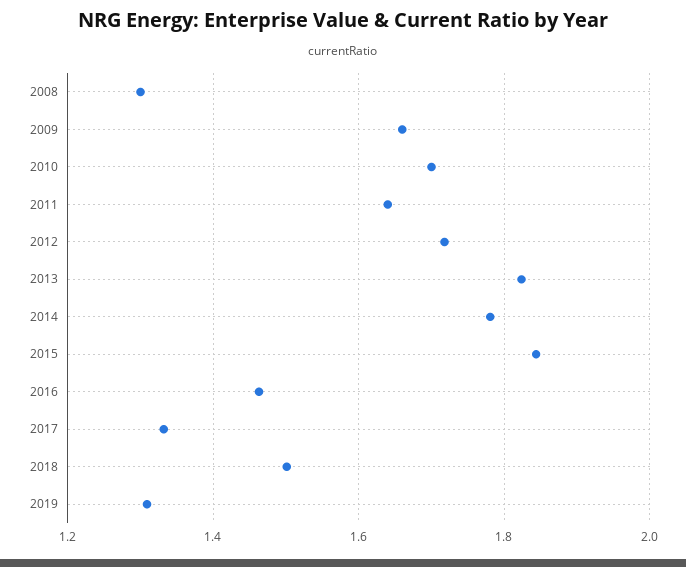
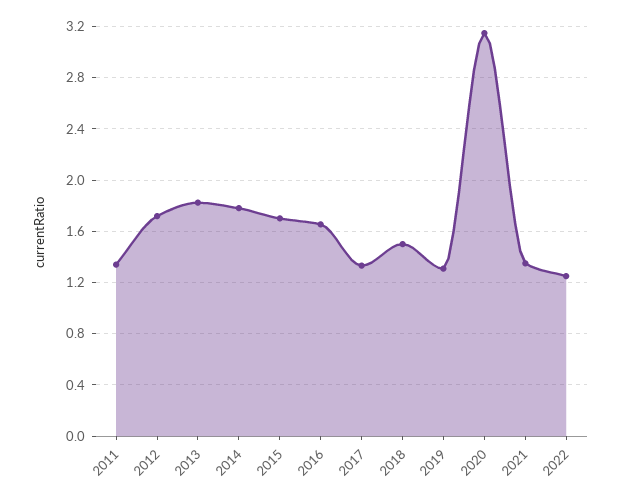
2008: 1.3 -> none
2009: 1.66 -> none
2010: 1.7 -> none
2011: 1.64 -> 1.35
2015: 1.84 -> 1.7
2016: 1.46 -> 1.65
2020: none -> 3.15
2021: none -> 1.35
2022: none -> 1.25

